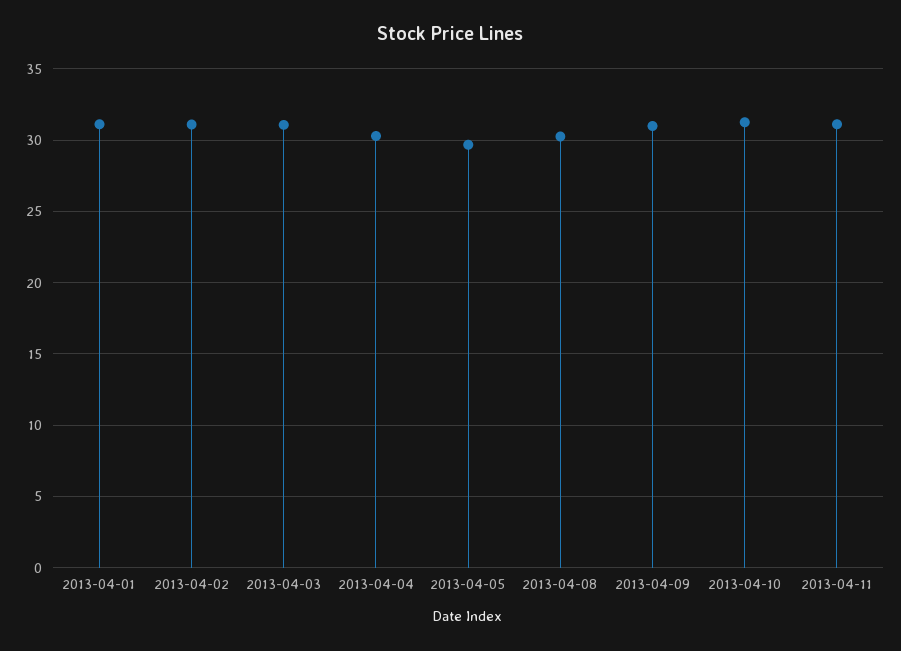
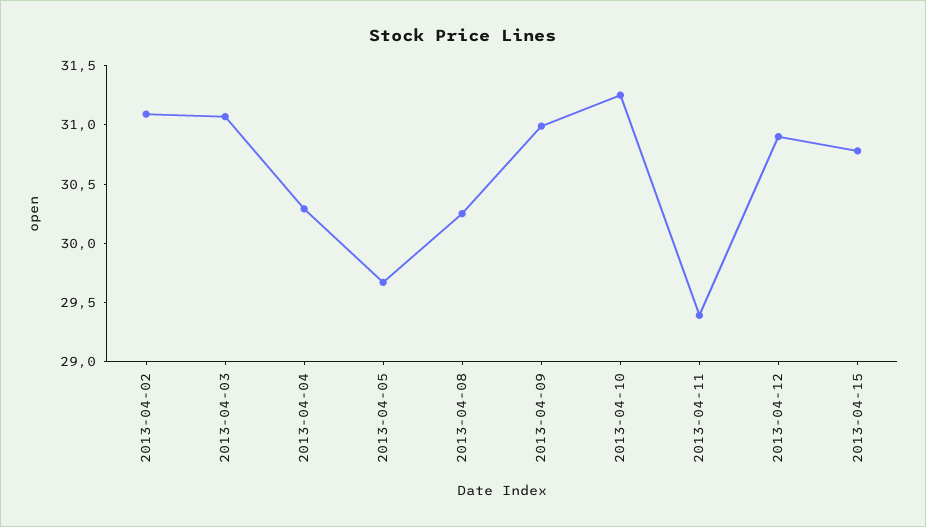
2013-04-01: 31 -> none
2013-04-11: 31 -> 29.4
2013-04-12: none -> 30.9
2013-04-15: none -> 30.8

